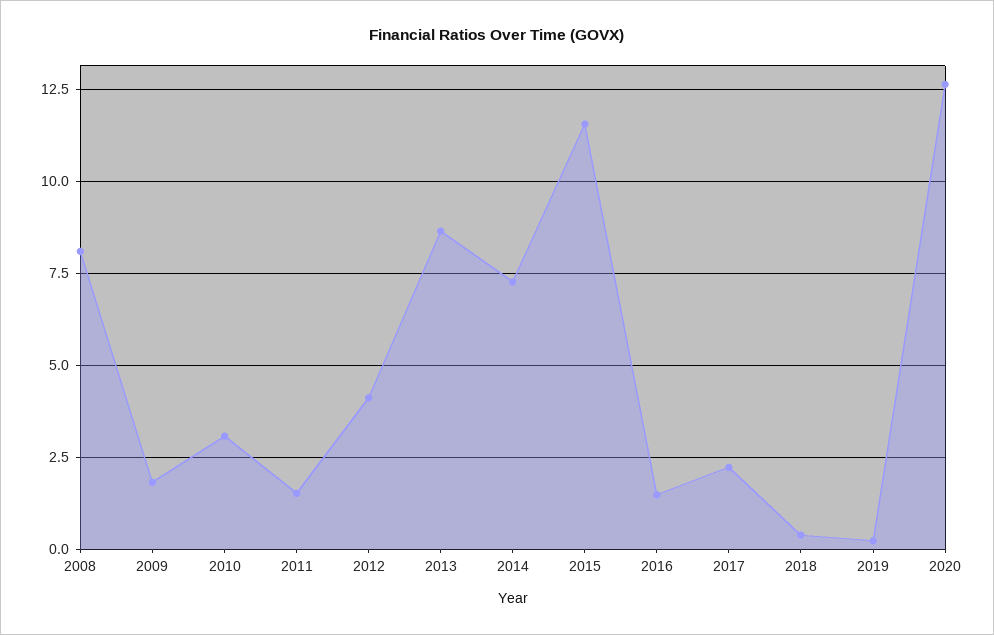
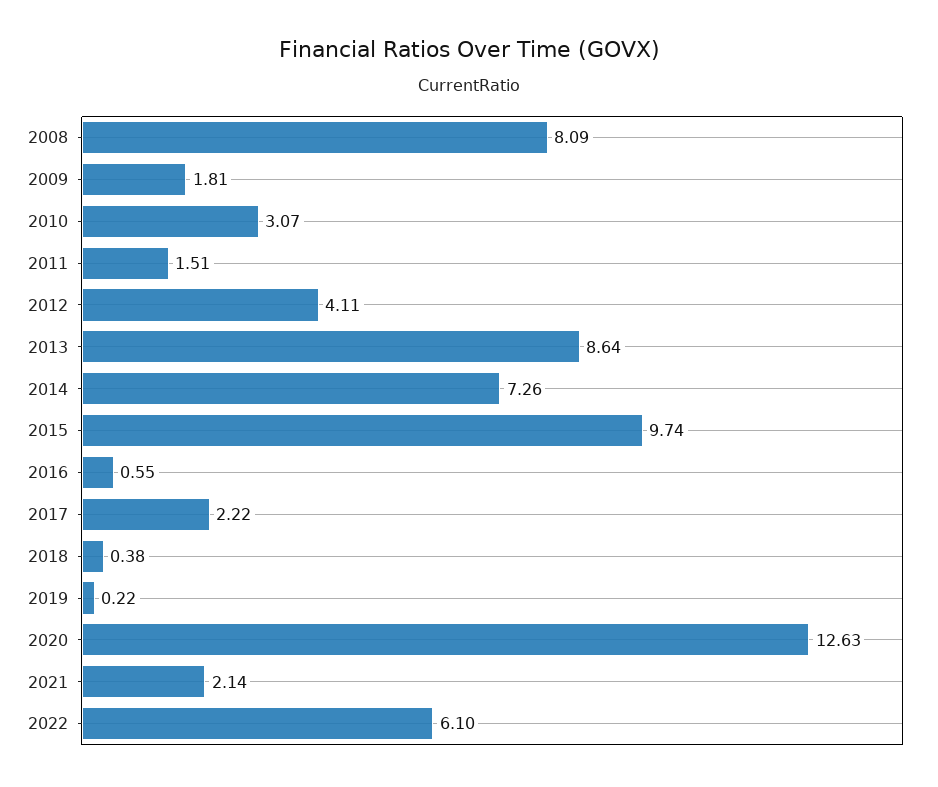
2015: 11.5 -> 9.74
2016: 1.5 -> 0.55
2021: none -> 2.14
2022: none -> 6.1

